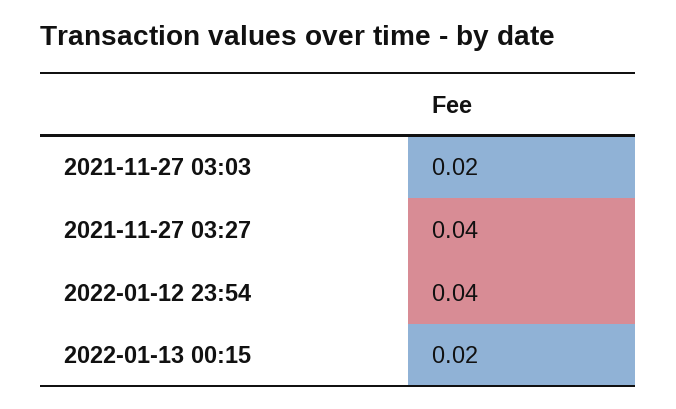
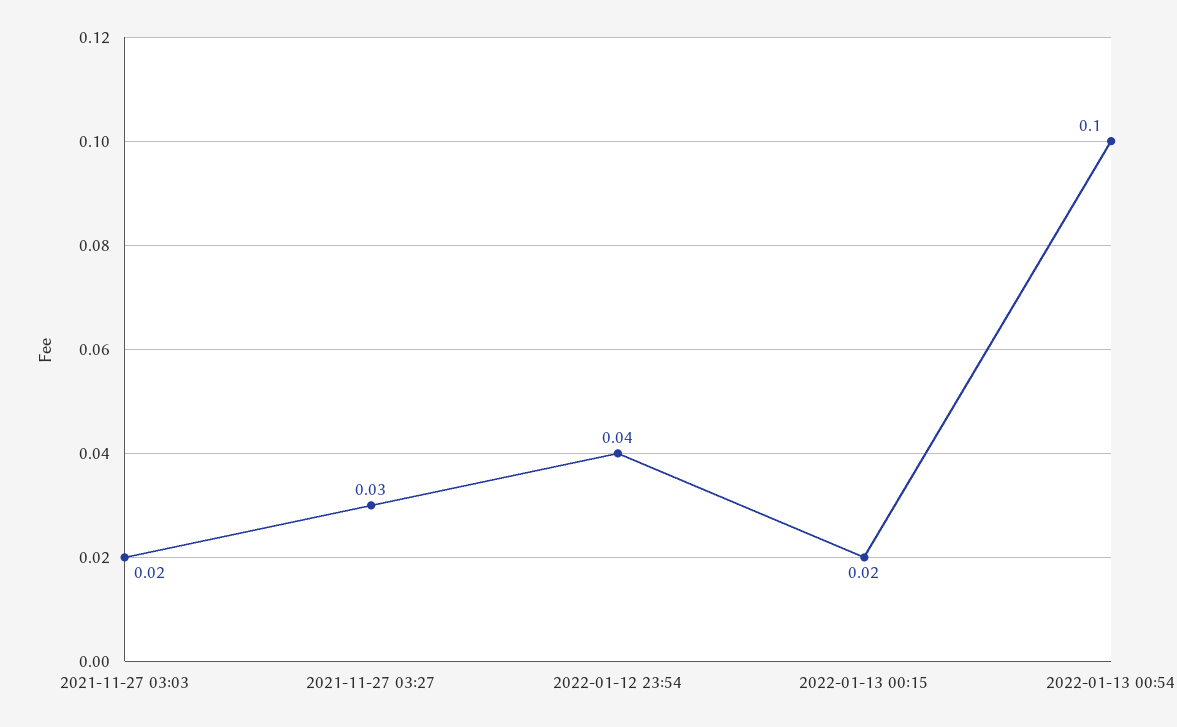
2021-11-27 03:27: 0.04 -> 0.03
2022-01-13 00:54: none -> 0.1

